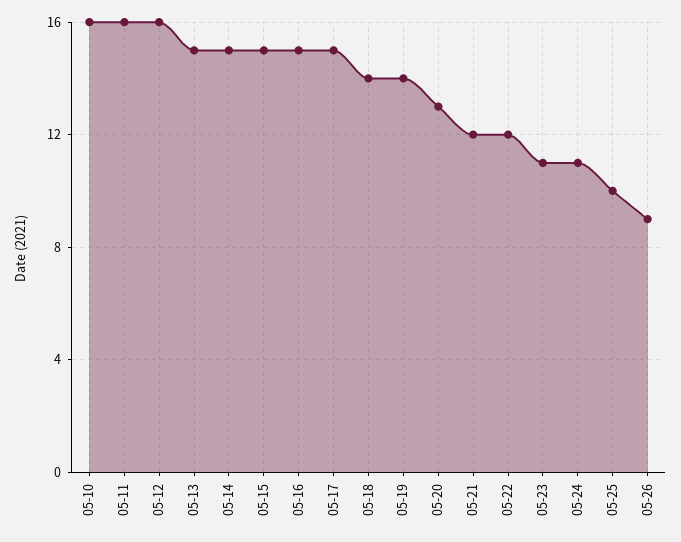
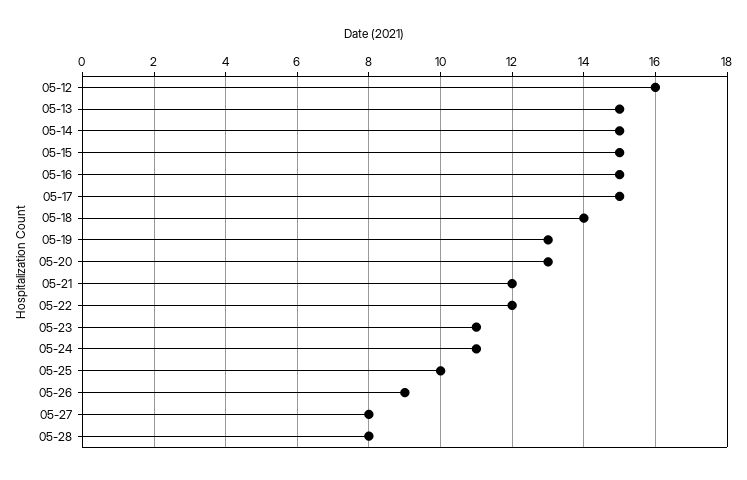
05-10: 16 -> none
05-11: 16 -> none
05-19: 14 -> 13
05-27: none -> 8
05-28: none -> 8

